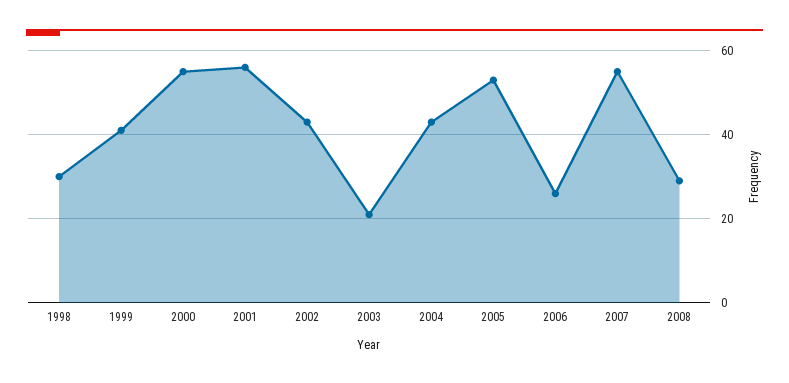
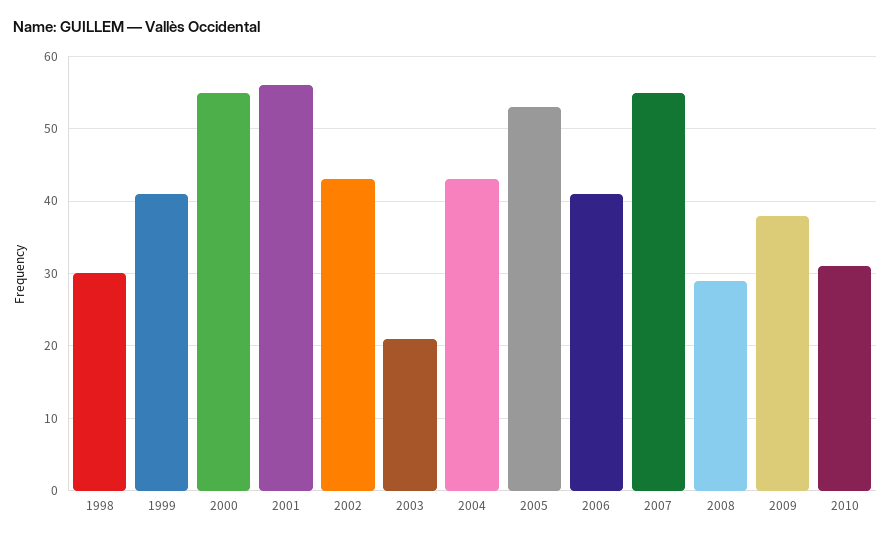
2006: 25 -> 41
2009: none -> 38
2010: none -> 31

